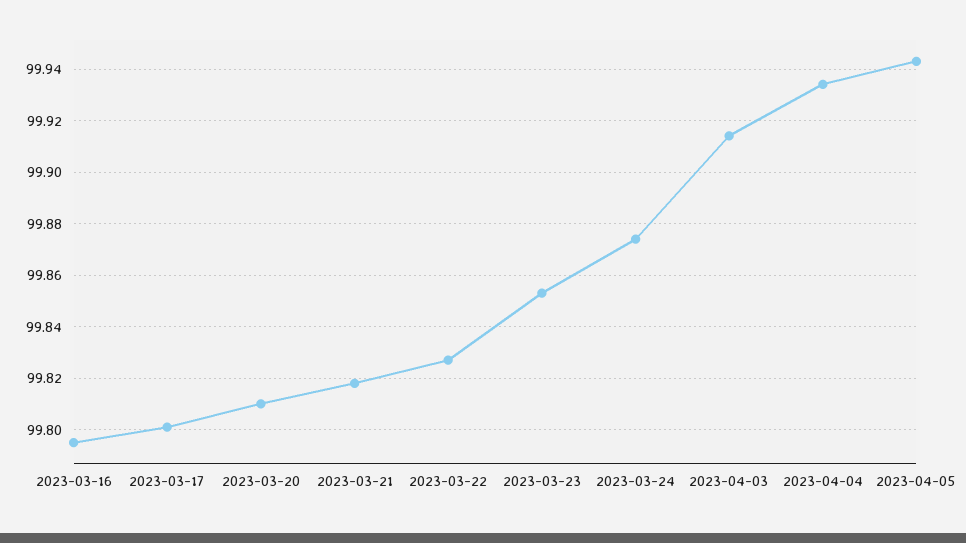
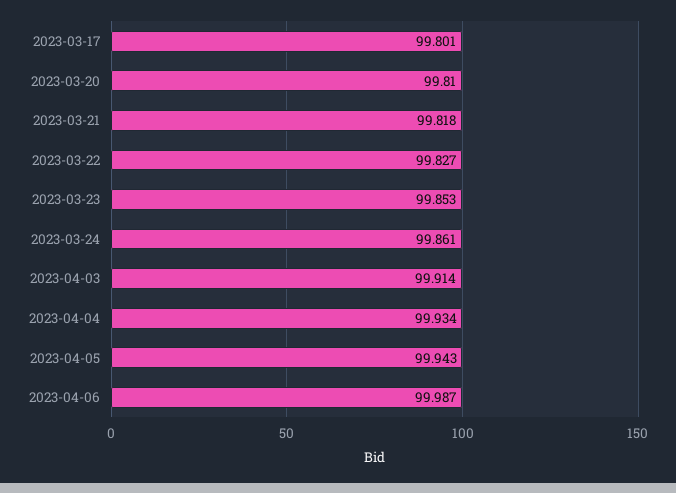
2023-03-16: 99.795 -> none
2023-03-24: 99.875 -> 99.861
2023-04-06: none -> 99.987

